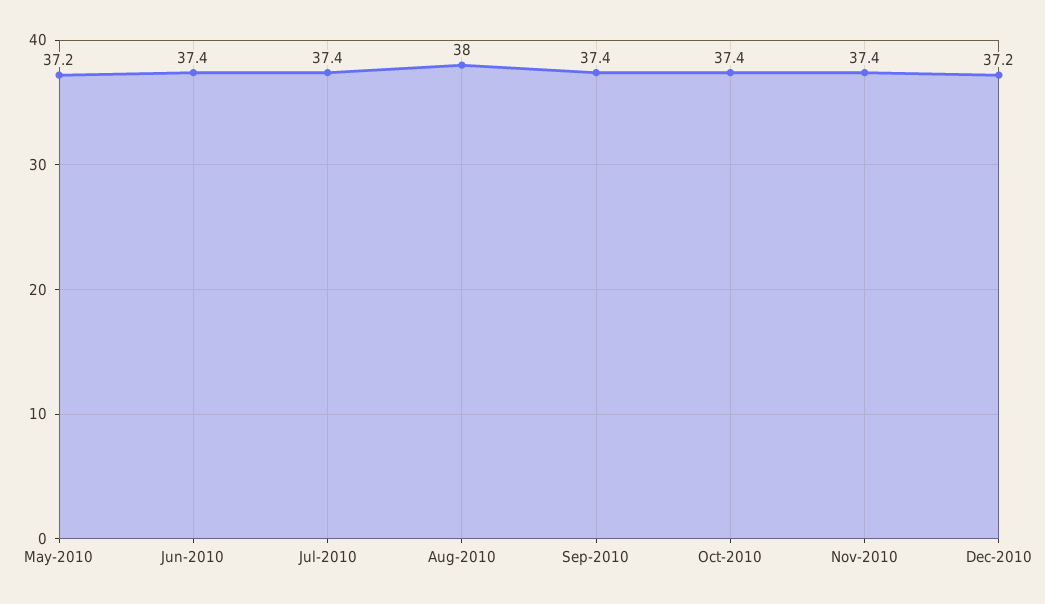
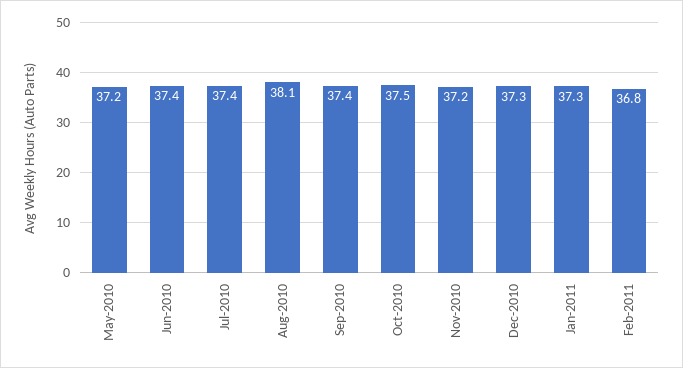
Aug-2010: 38 -> 38.1
Oct-2010: 37.4 -> 37.5
Nov-2010: 37.4 -> 37.2
Dec-2010: 37.2 -> 37.3
Jan-2011: none -> 37.3
Feb-2011: none -> 36.8

